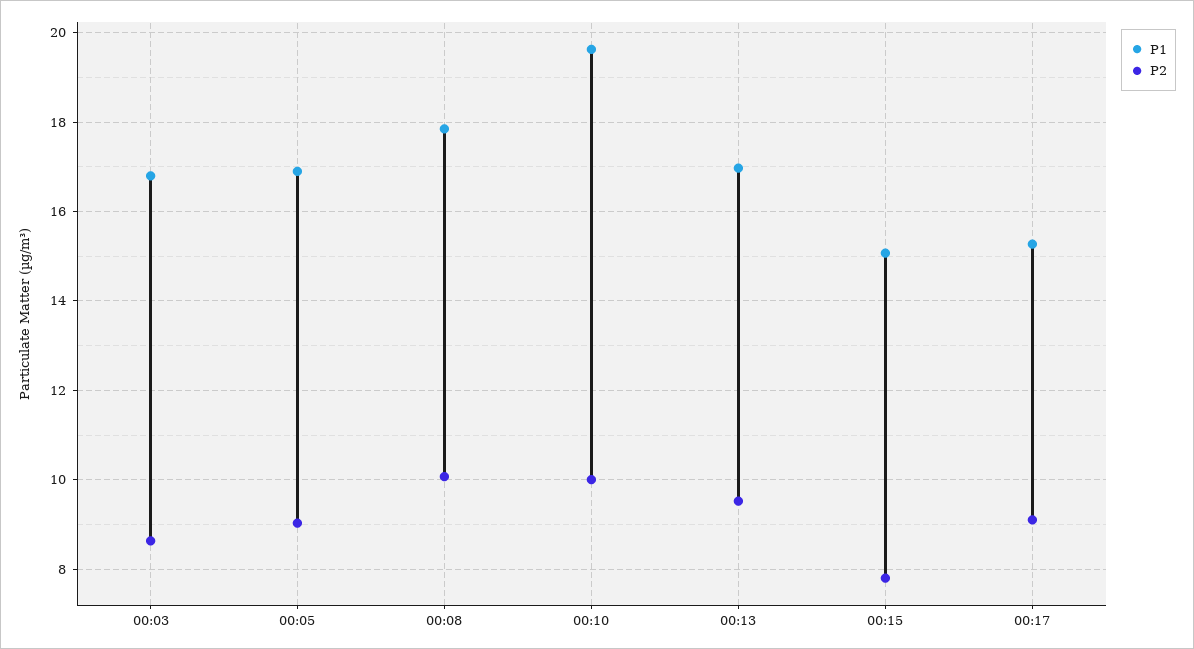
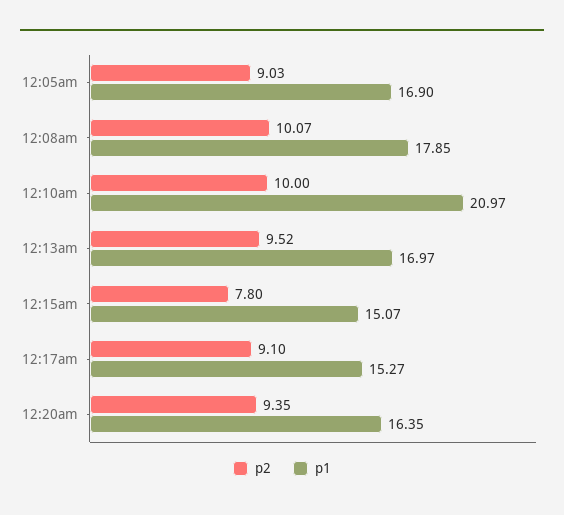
P1, 00:03: 16.8 -> none
P2, 00:03: 8.6 -> none
P1, 00:10: 19.6 -> 20.97
P2, 12:20am: none -> 9.35
P1, 12:20am: none -> 16.35

